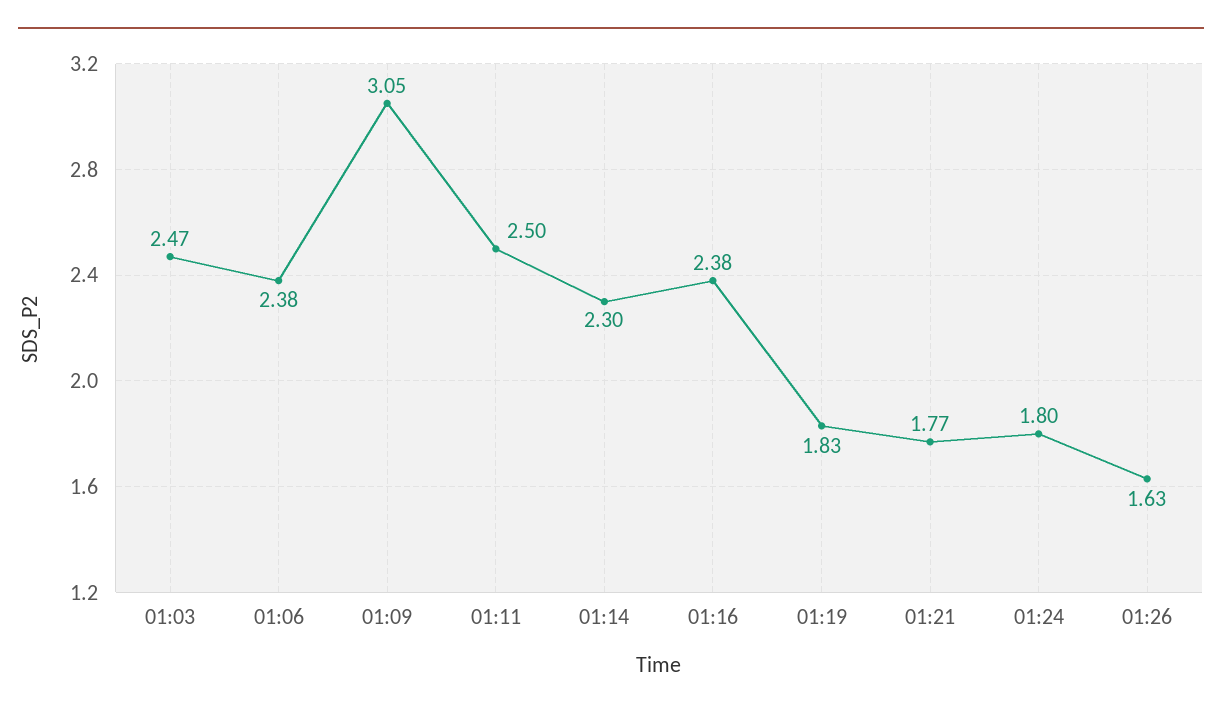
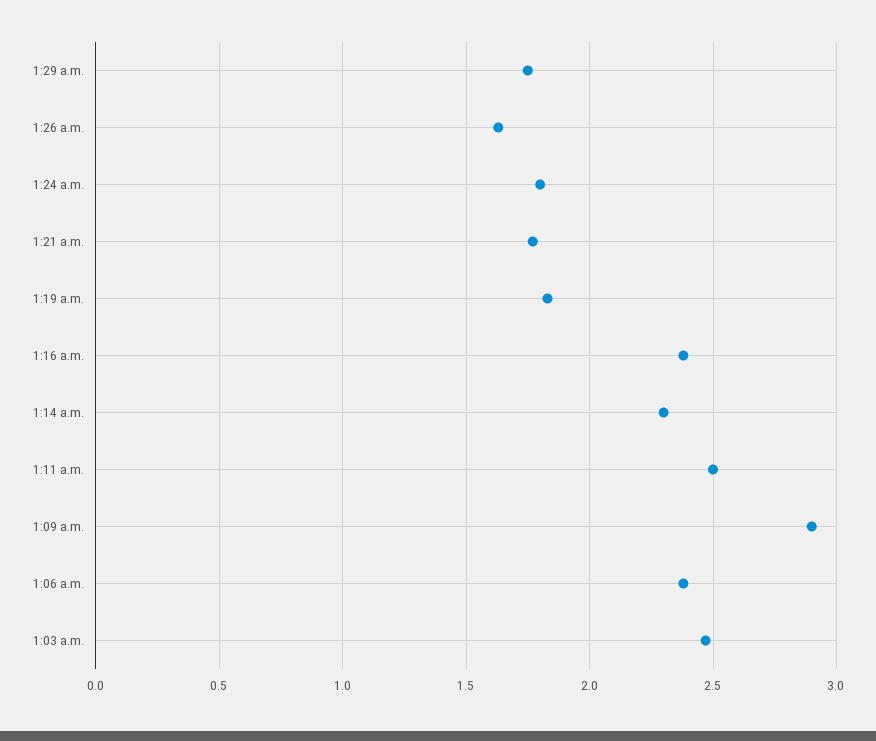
01:09: 3.05 -> 2.9
1:29 a.m.: none -> 1.75

